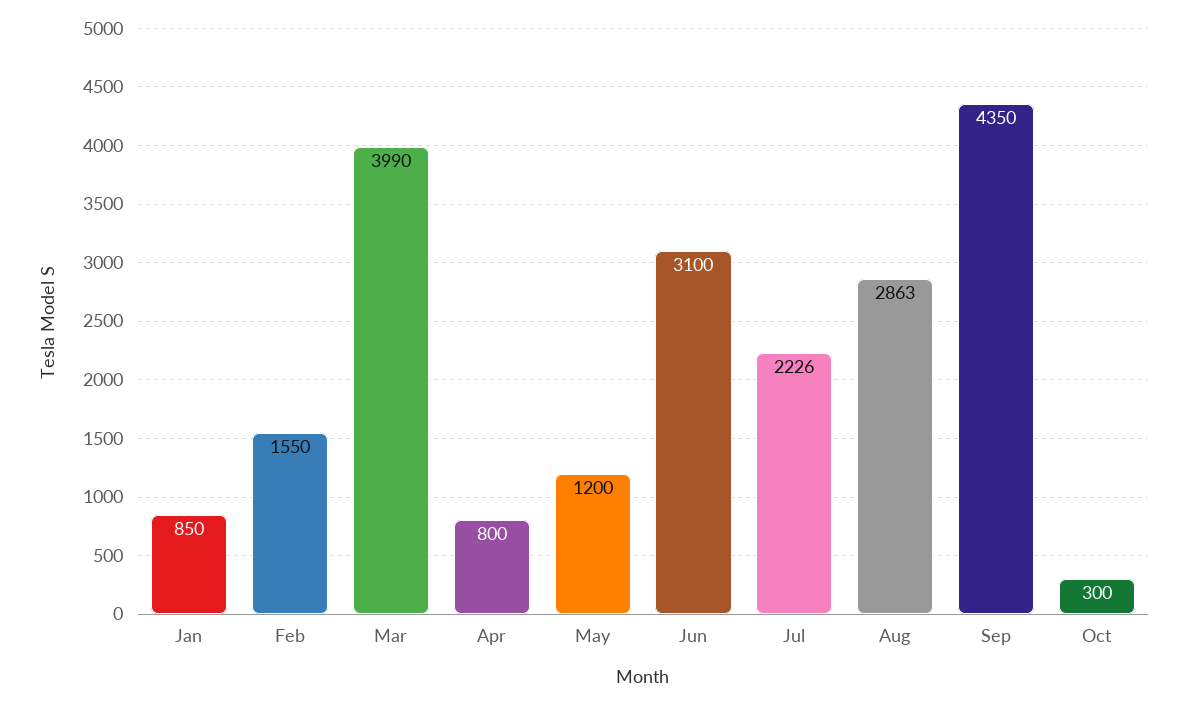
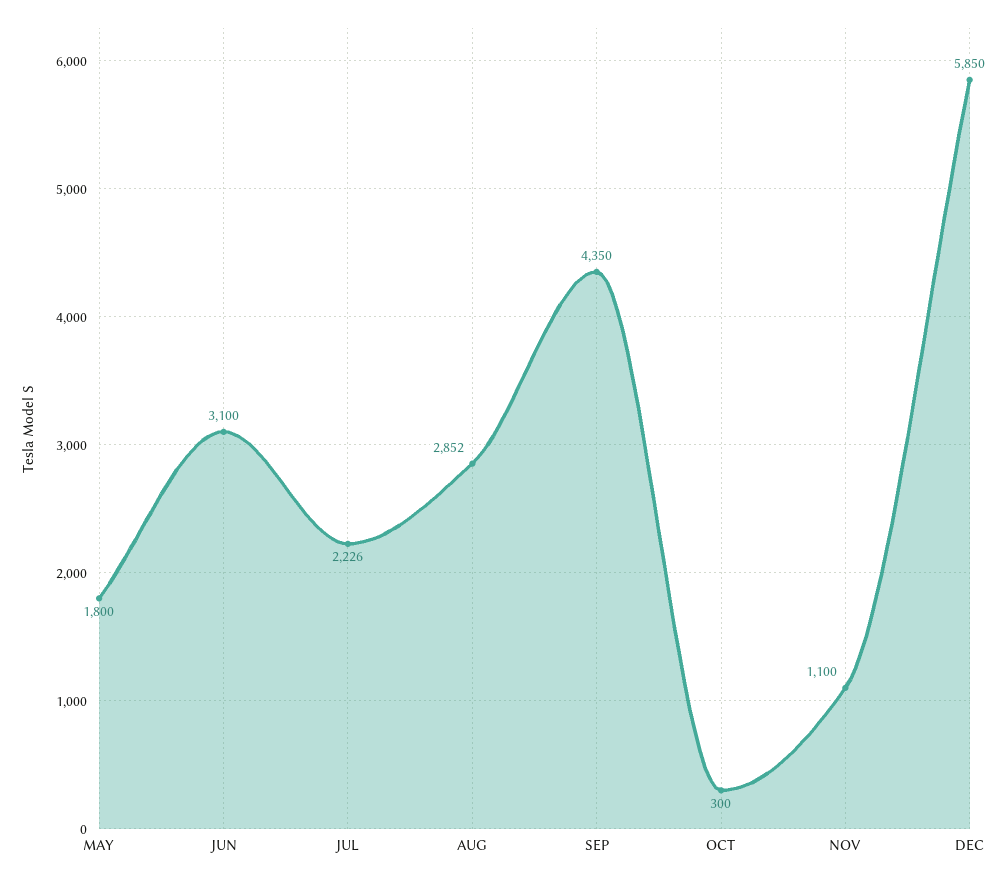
Jan: 850 -> none
Feb: 1550 -> none
Mar: 3990 -> none
Apr: 800 -> none
May: 1200 -> 1800
Aug: 2863 -> 2852
NOV: none -> 1100
DEC: none -> 5850

